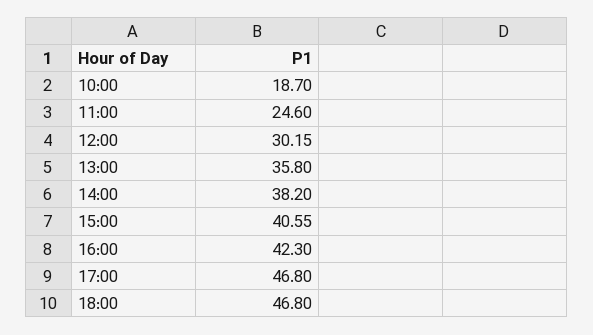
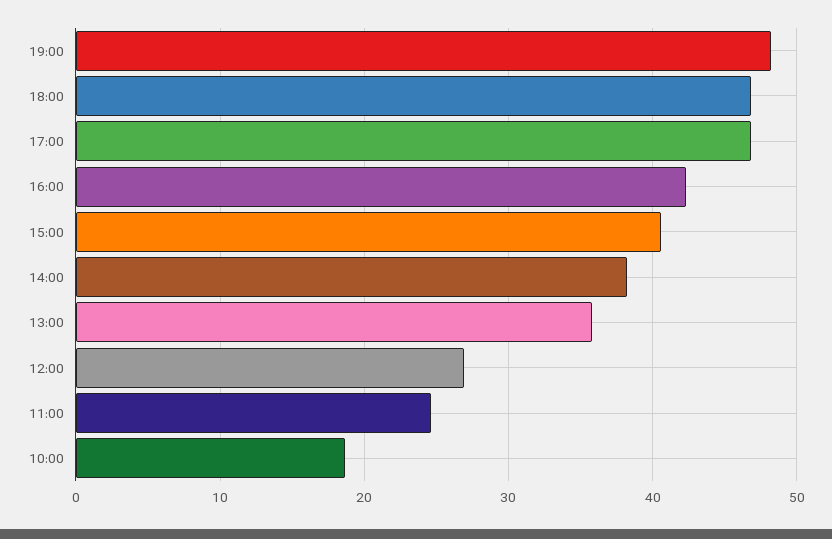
12:00: 30.15 -> 27
19:00: none -> 48

